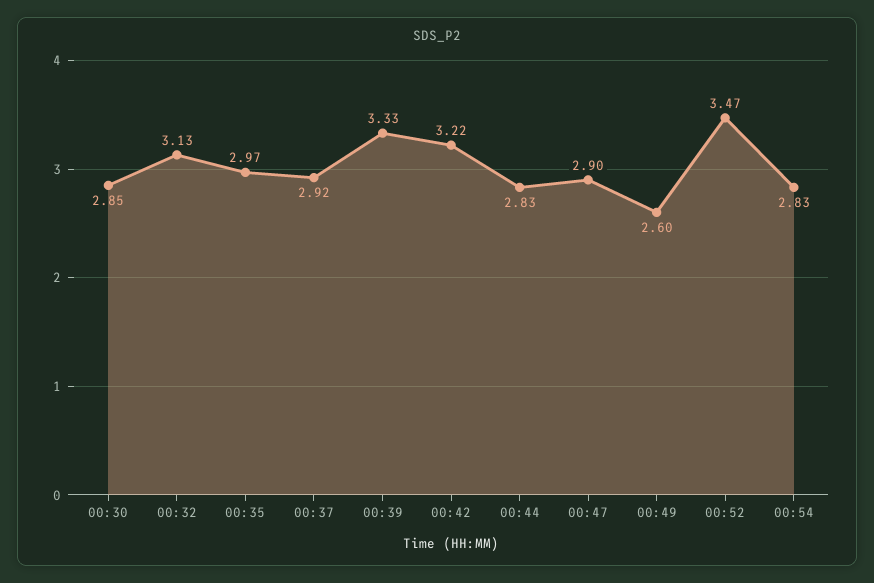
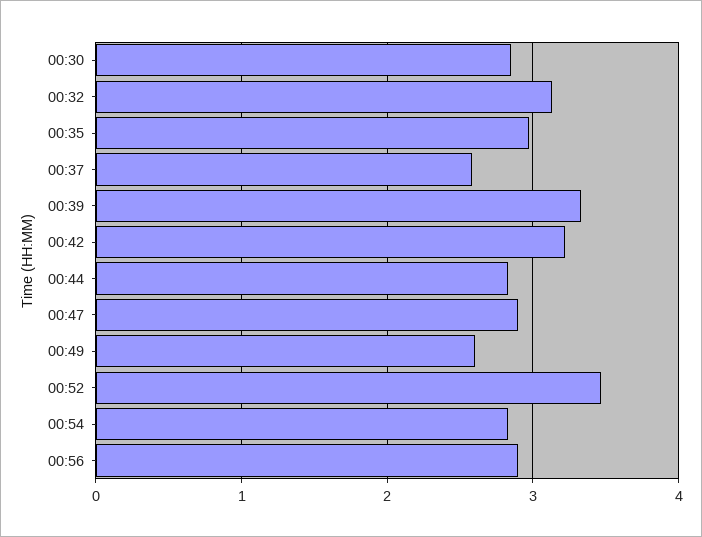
00:37: 2.92 -> 2.6
00:56: none -> 2.9

